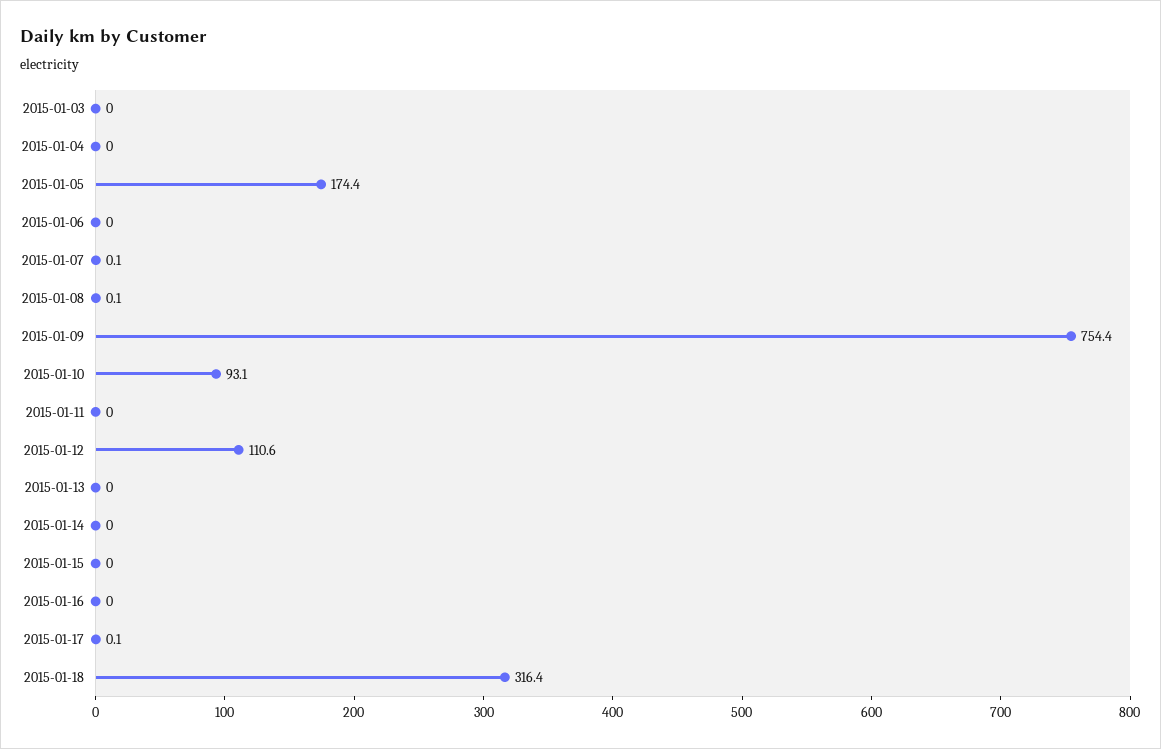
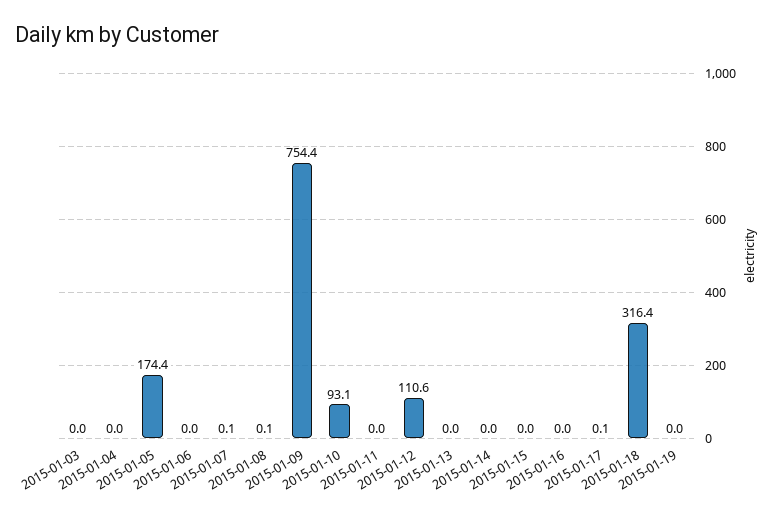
2015-01-19: none -> 0

